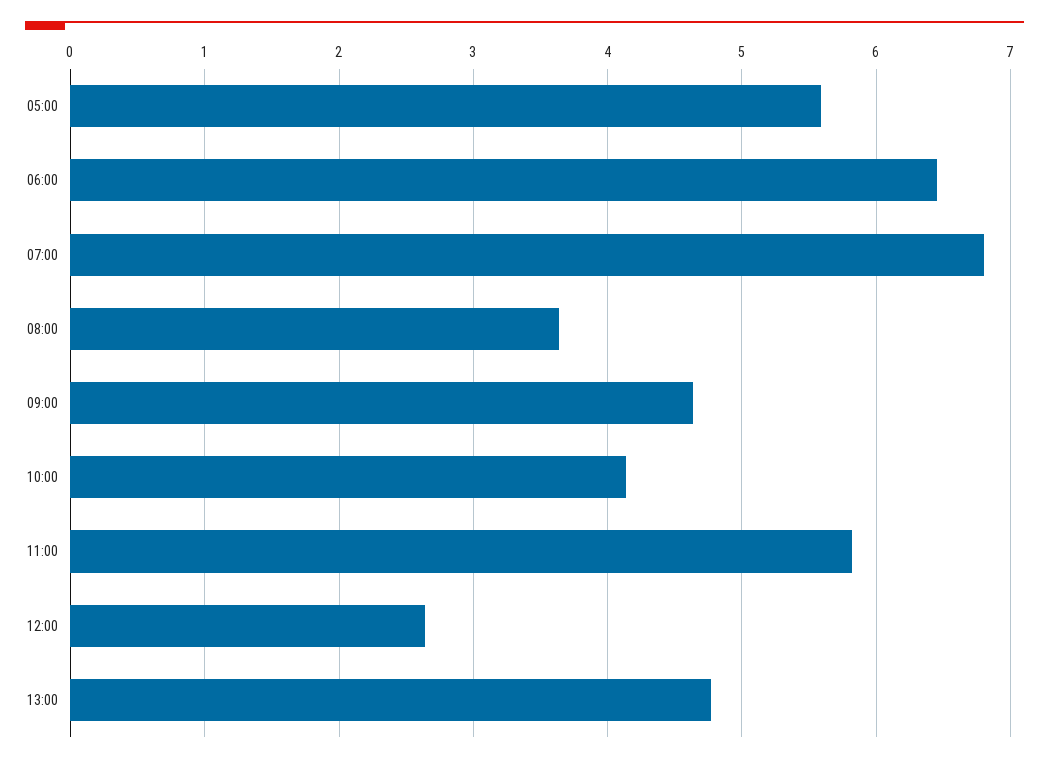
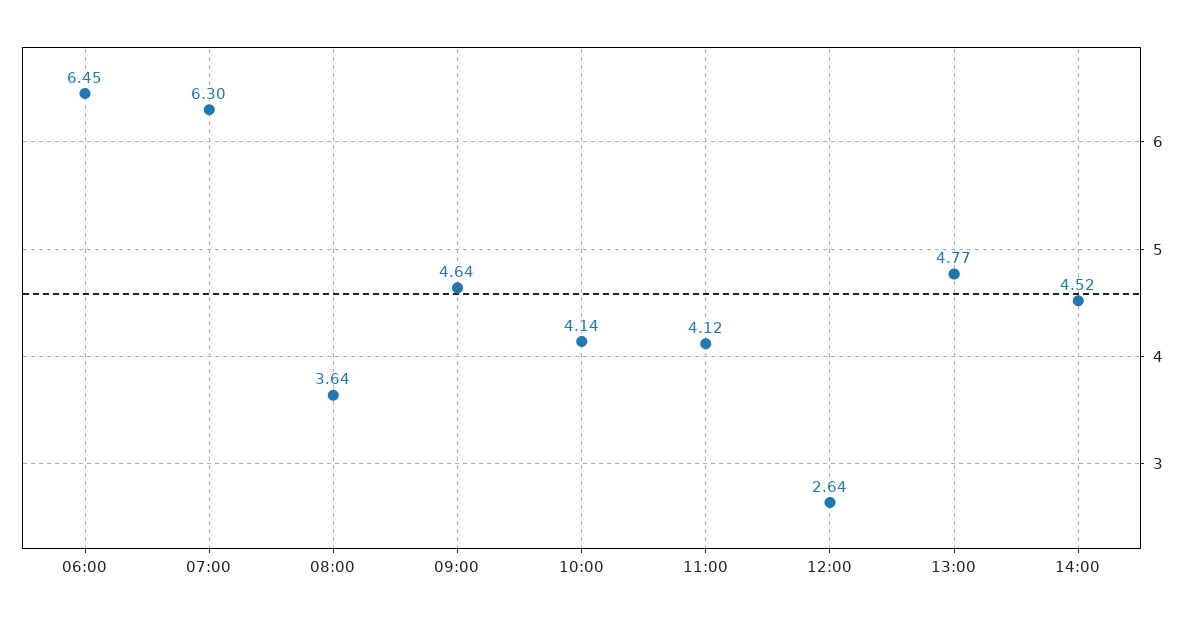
05:00: 5.6 -> none
07:00: 6.8 -> 6.3
11:00: 5.8 -> 4.12
14:00: none -> 4.52

